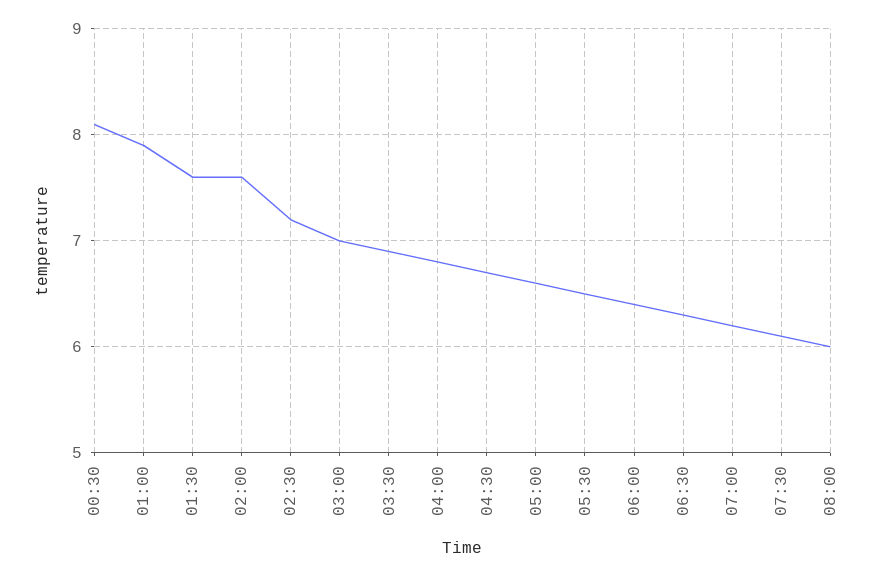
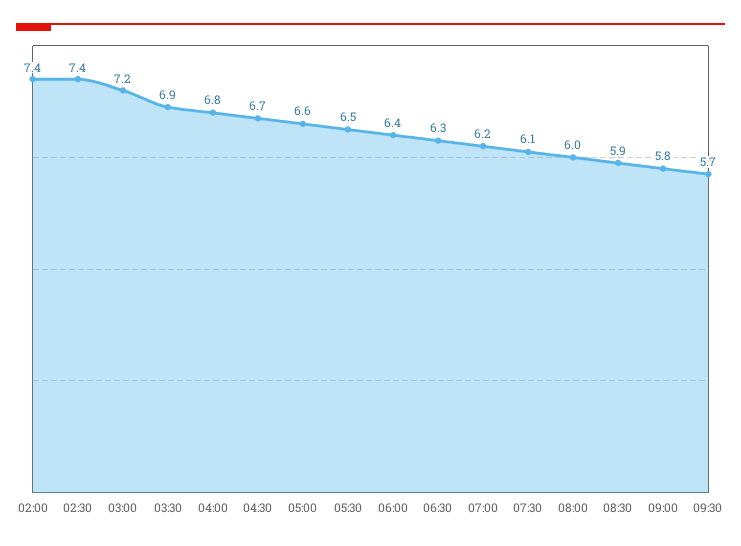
00:30: 8.1 -> none
01:00: 7.9 -> none
01:30: 7.6 -> none
02:00: 7.6 -> 7.4
02:30: 7.2 -> 7.4
03:00: 7 -> 7.2
08:30: none -> 5.9
09:00: none -> 5.8
09:30: none -> 5.7

